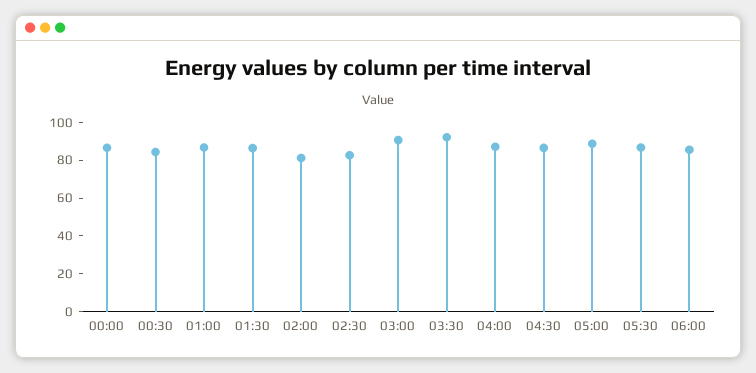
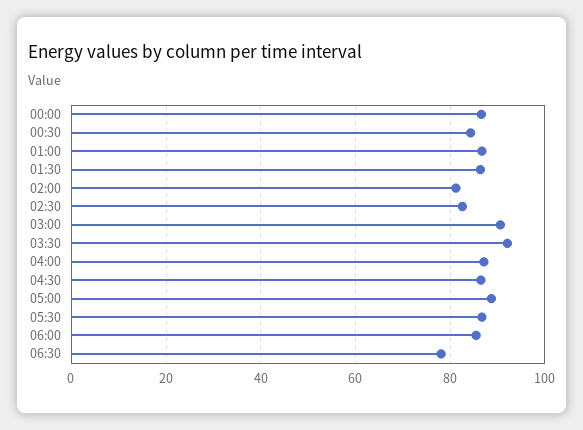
06:30: none -> 78

